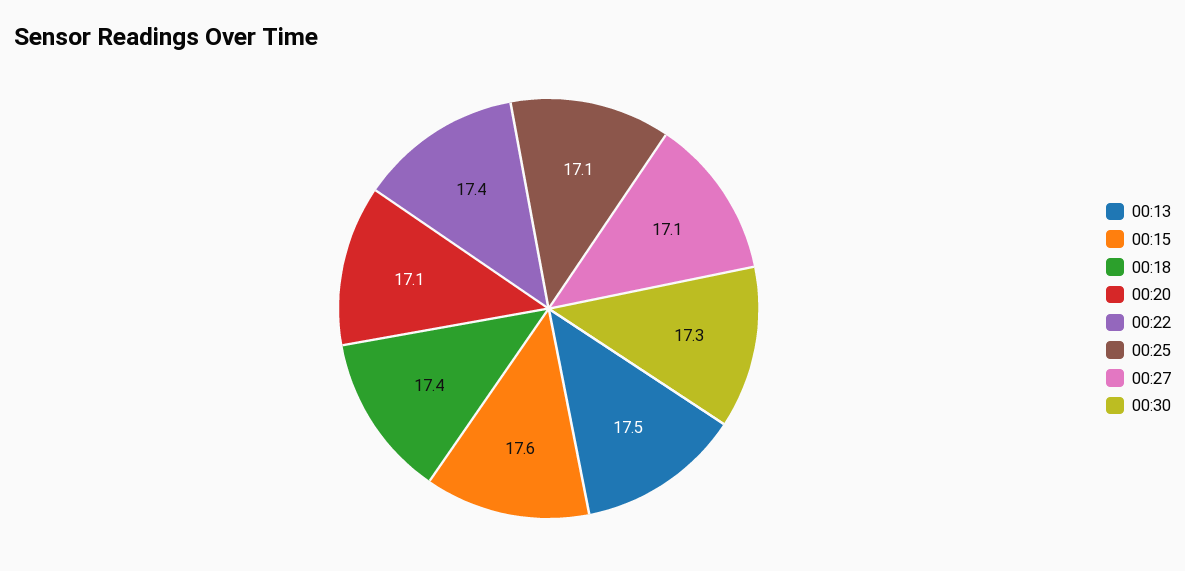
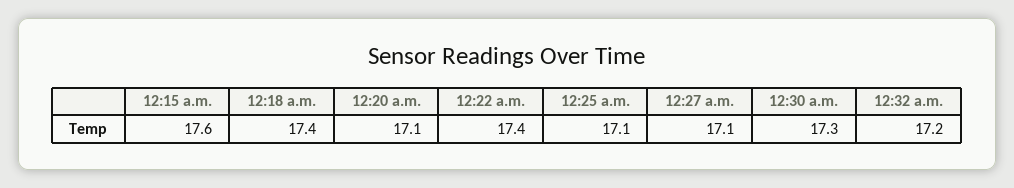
00:13: 17.5 -> none
12:32 a.m.: none -> 17.2

